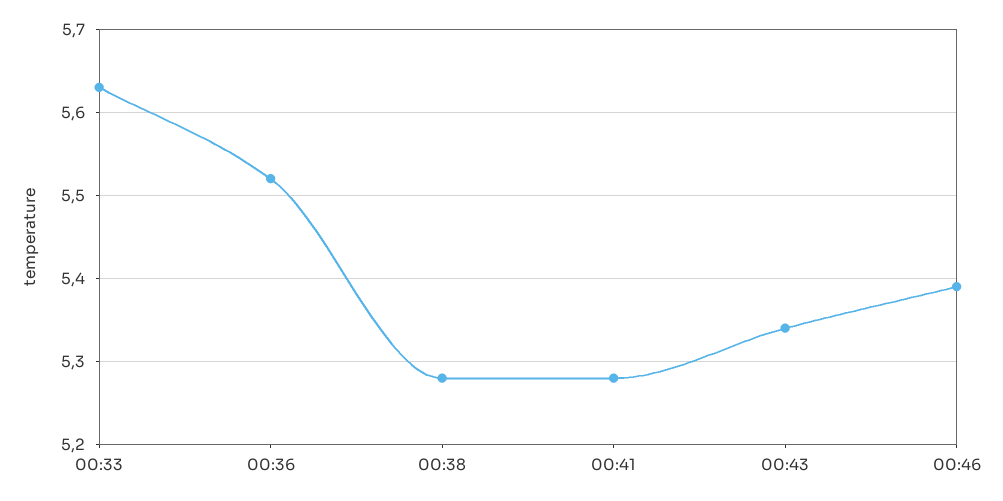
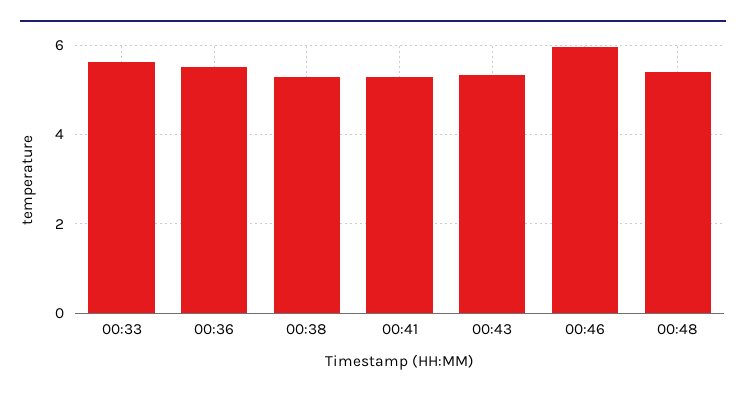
00:46: 5.39 -> 6
00:48: none -> 5.4

